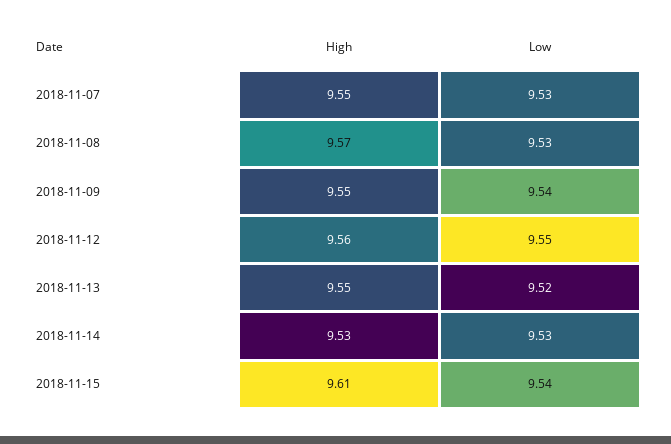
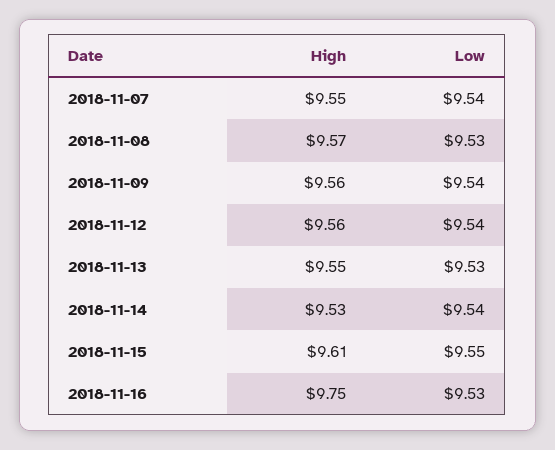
Low, 2018-11-07: 9.53 -> 9.54
High, 2018-11-09: 9.55 -> 9.56
Low, 2018-11-12: 9.55 -> 9.54
Low, 2018-11-13: 9.52 -> 9.53
Low, 2018-11-14: 9.53 -> 9.54
Low, 2018-11-15: 9.54 -> 9.55
High, 2018-11-16: none -> 9.75
Low, 2018-11-16: none -> 9.53

